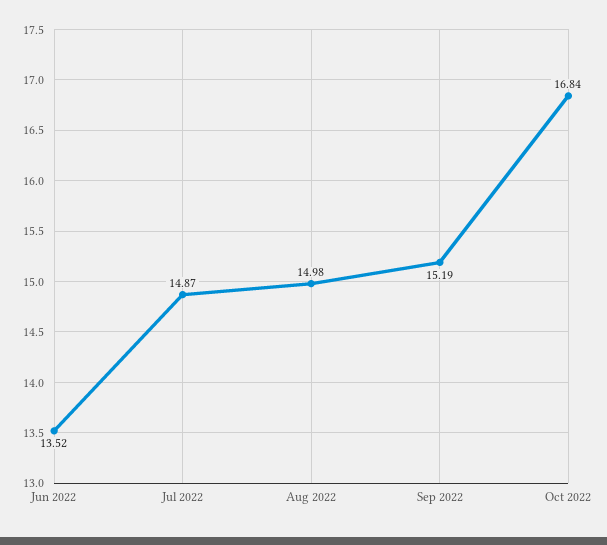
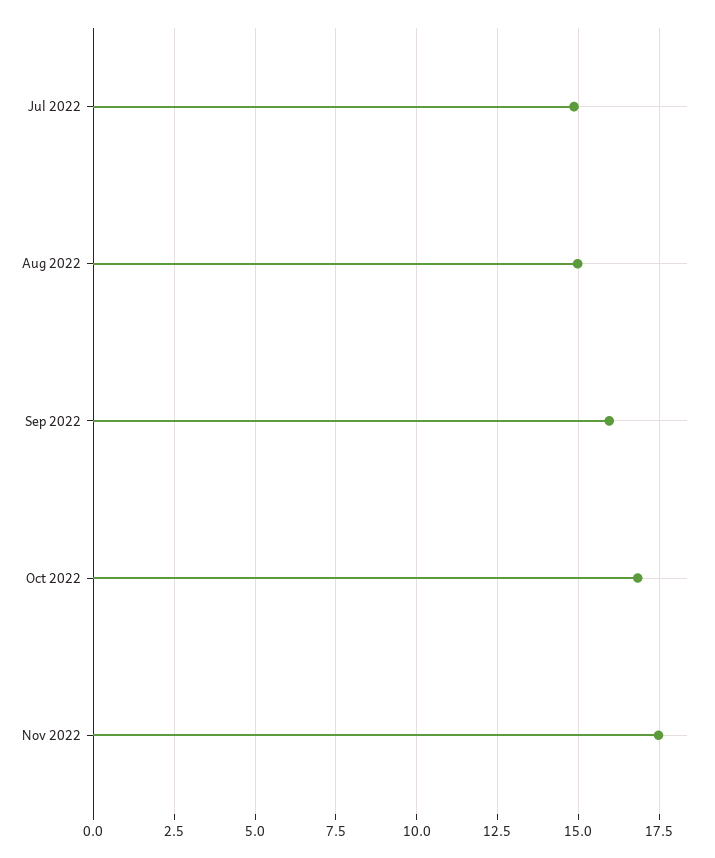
Jun 2022: 13.52 -> none
Sep 2022: 15.19 -> 16
Nov 2022: none -> 17.5

